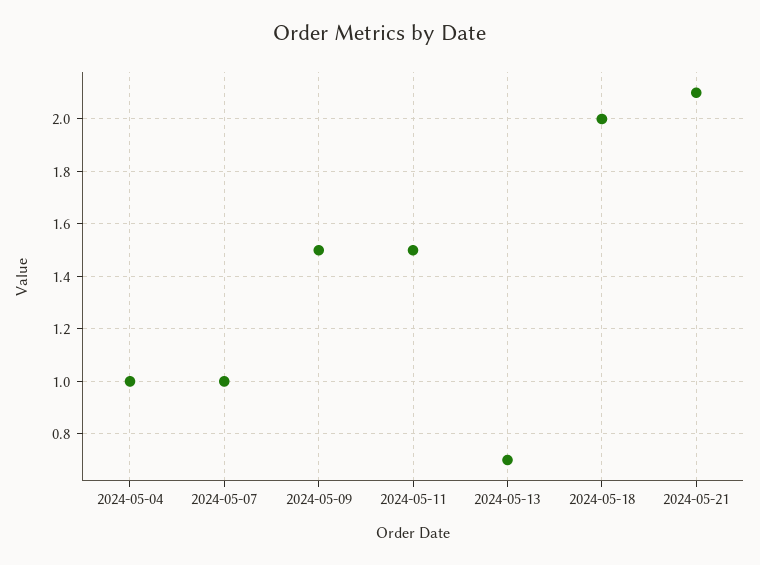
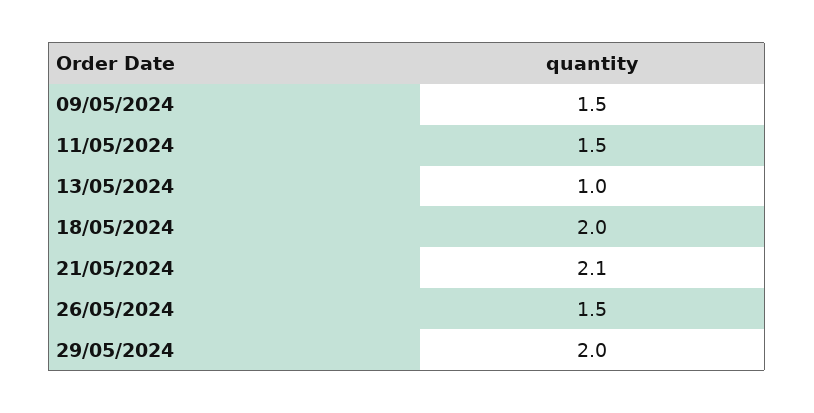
2024-05-04: 1 -> none
2024-05-07: 1 -> none
2024-05-13: 0.7 -> 1
26/05/2024: none -> 1.5
29/05/2024: none -> 2

